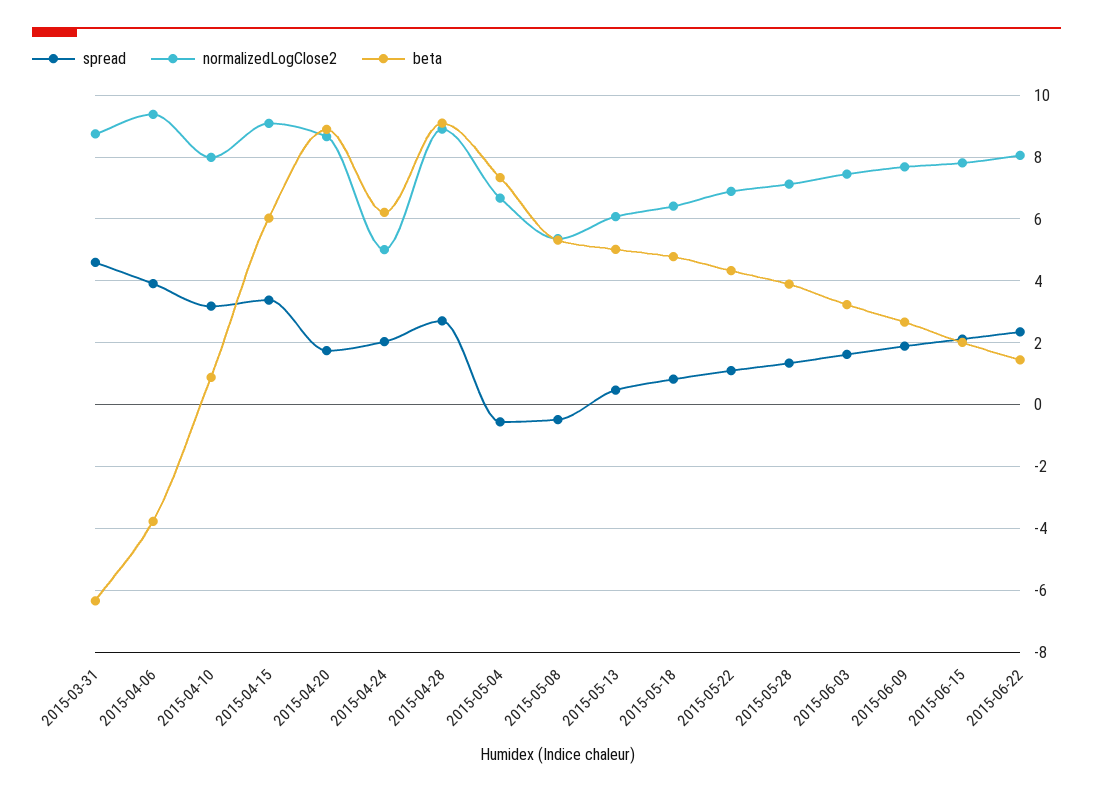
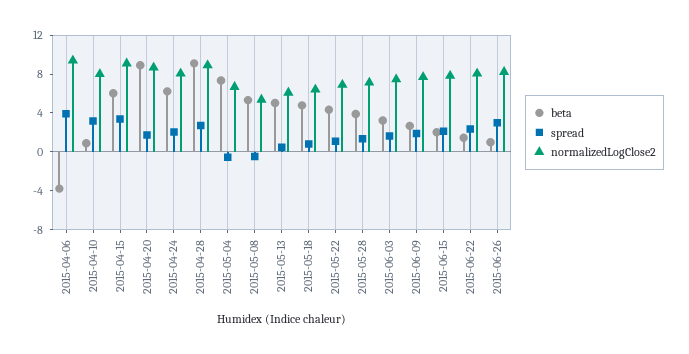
spread, 2015-03-31: 4.6 -> none
normalizedLogClose2, 2015-03-31: 8.8 -> none
beta, 2015-03-31: -6.4 -> none
normalizedLogClose2, 2015-04-24: 5 -> 8
beta, 2015-06-26: none -> 1
spread, 2015-06-26: none -> 3
normalizedLogClose2, 2015-06-26: none -> 8

